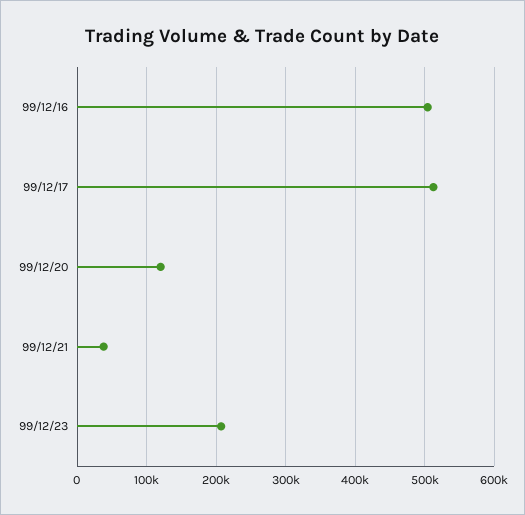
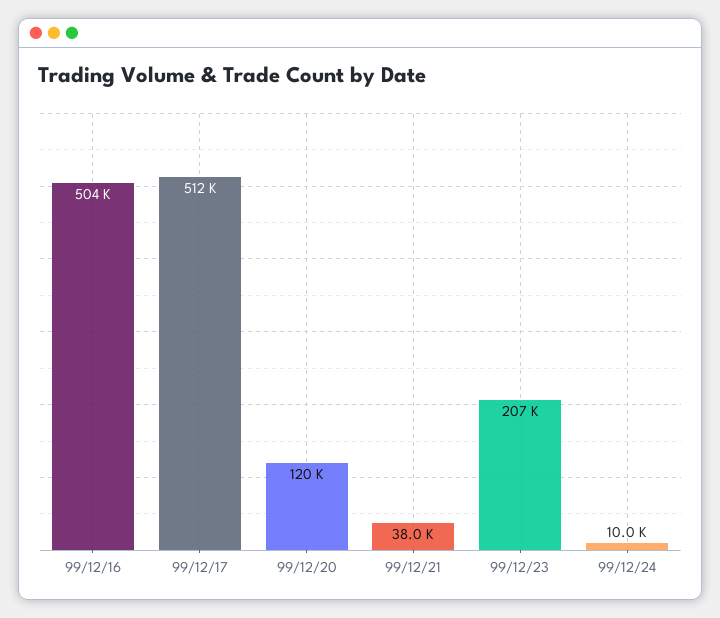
99/12/24: none -> 10000

